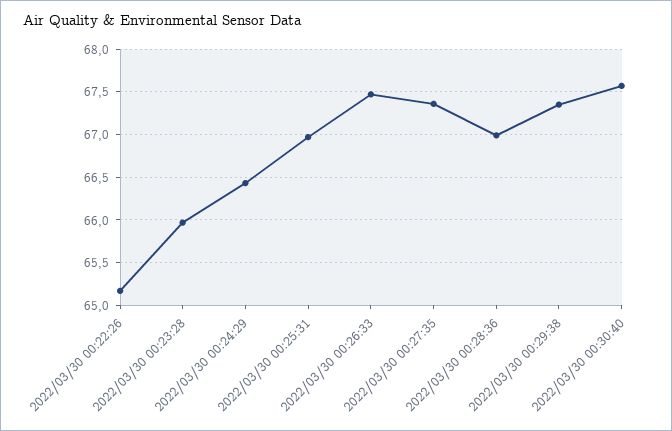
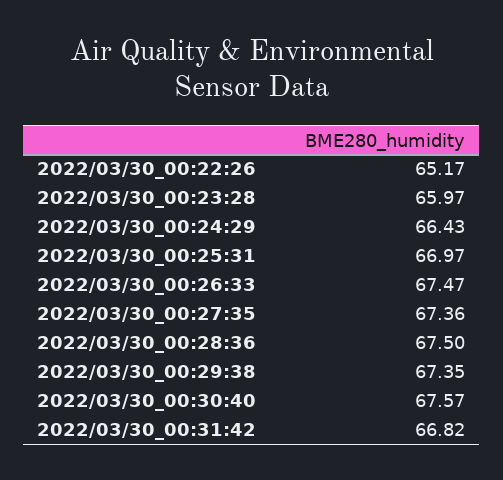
2022/03/30 00:28:36: 67 -> 67.5
2022/03/30_00:31:42: none -> 66.82

